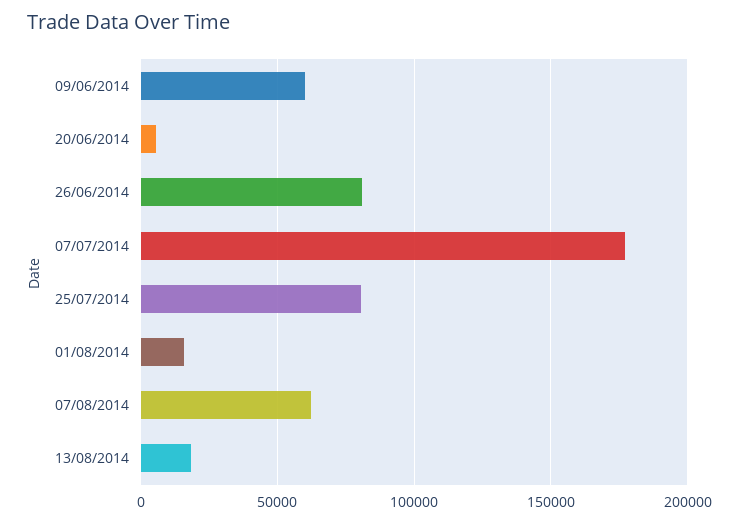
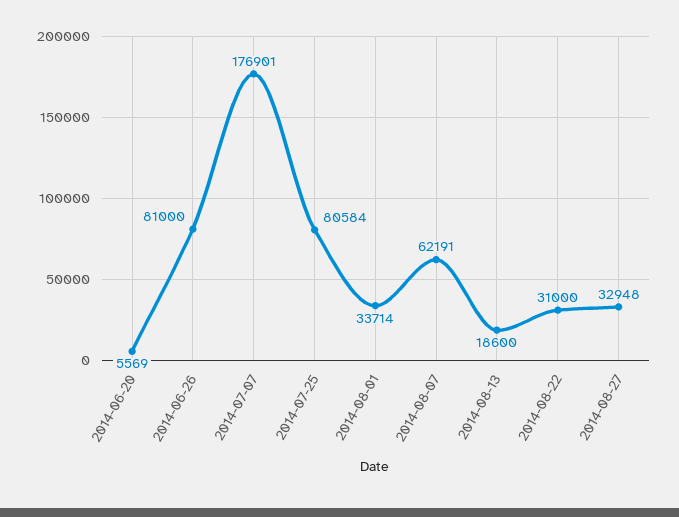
09/06/2014: 60000 -> none
01/08/2014: 15000 -> 33714
2014-08-22: none -> 31000
2014-08-27: none -> 32948

